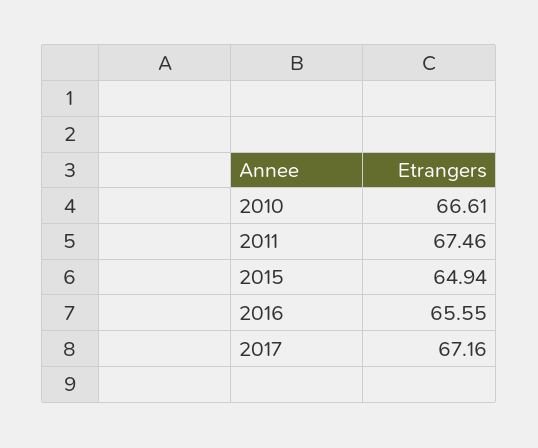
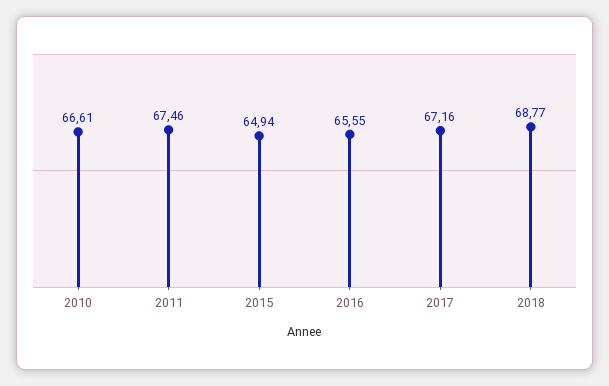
2018: none -> 68.77

